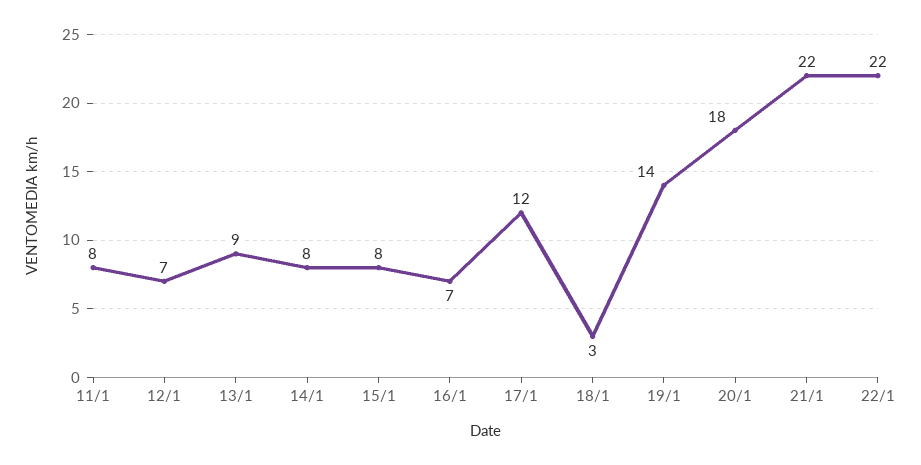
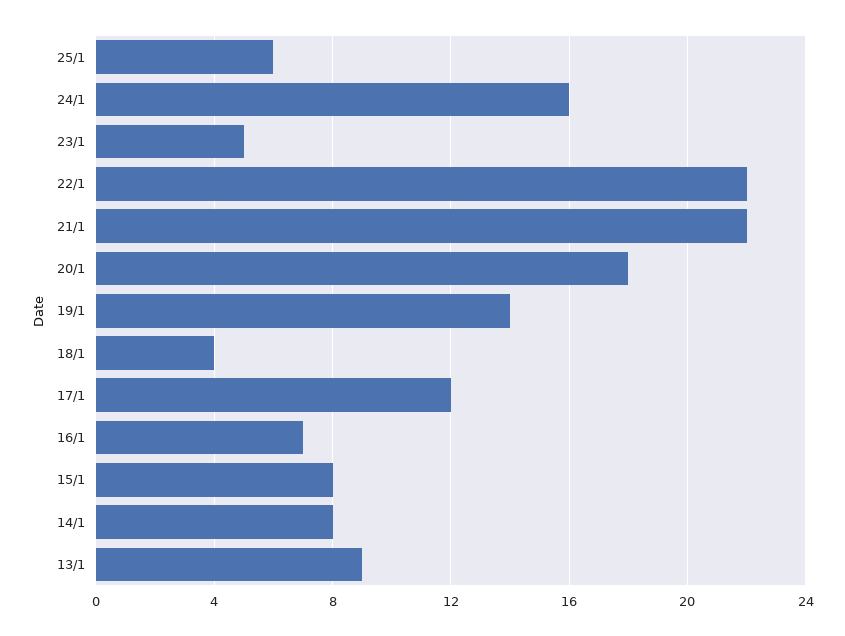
11/1: 8 -> none
12/1: 7 -> none
18/1: 3 -> 4
25/1: none -> 6
24/1: none -> 16
23/1: none -> 5

